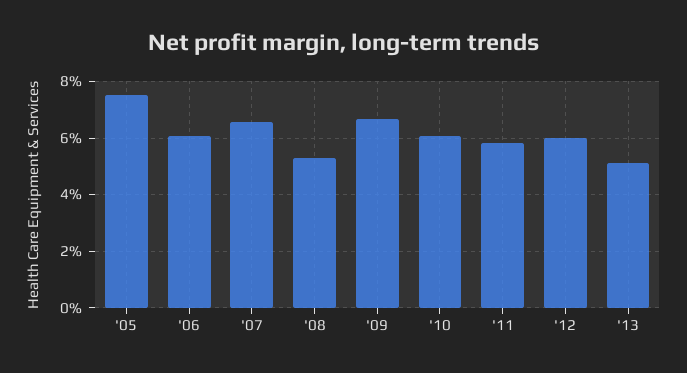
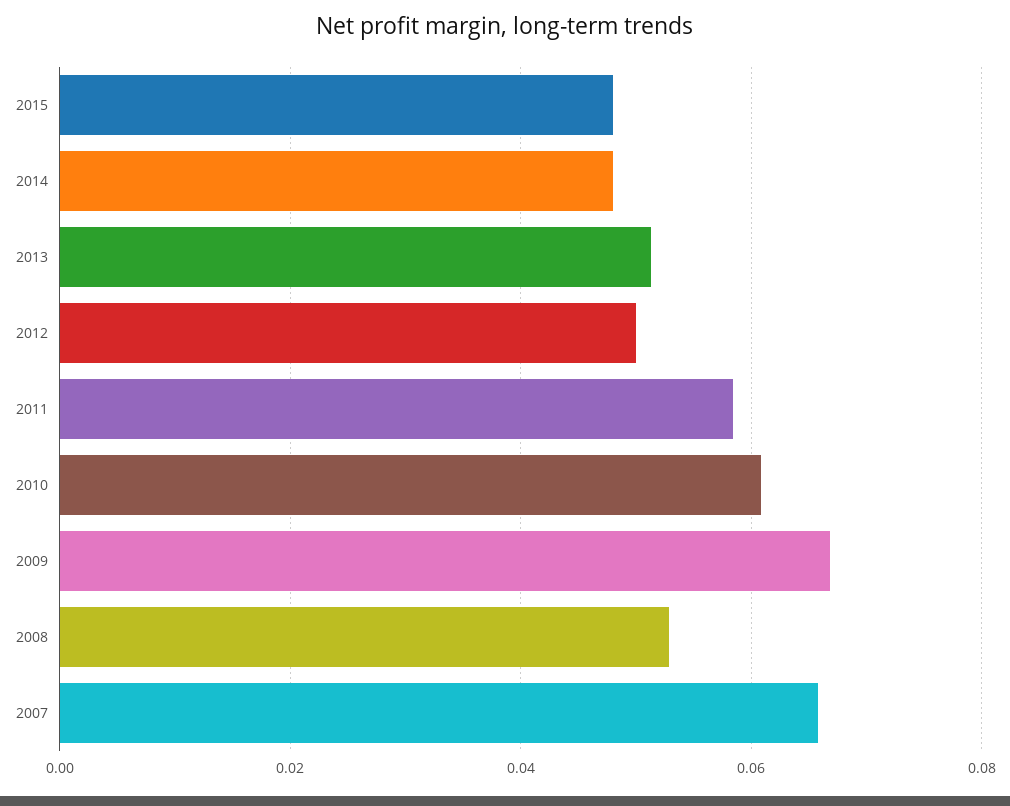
'05: 0.075 -> none
'06: 0.06 -> none
'12: 0.06 -> 0.05
2015: none -> 0.048
2014: none -> 0.048

